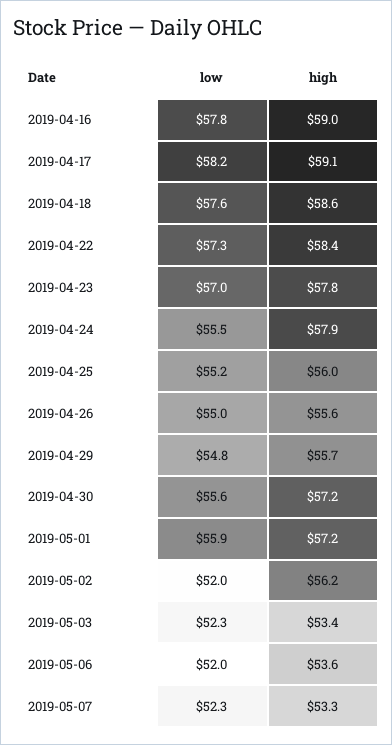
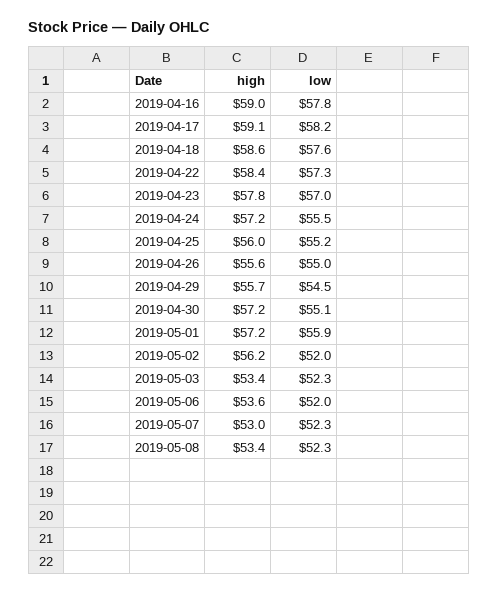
high, 2019-04-24: 57.9 -> 57.2
low, 2019-04-29: 54.8 -> 54.5
low, 2019-04-30: 55.6 -> 55.1
high, 2019-05-07: 53.3 -> 53
high, 2019-05-08: none -> 53.4
low, 2019-05-08: none -> 52.3

